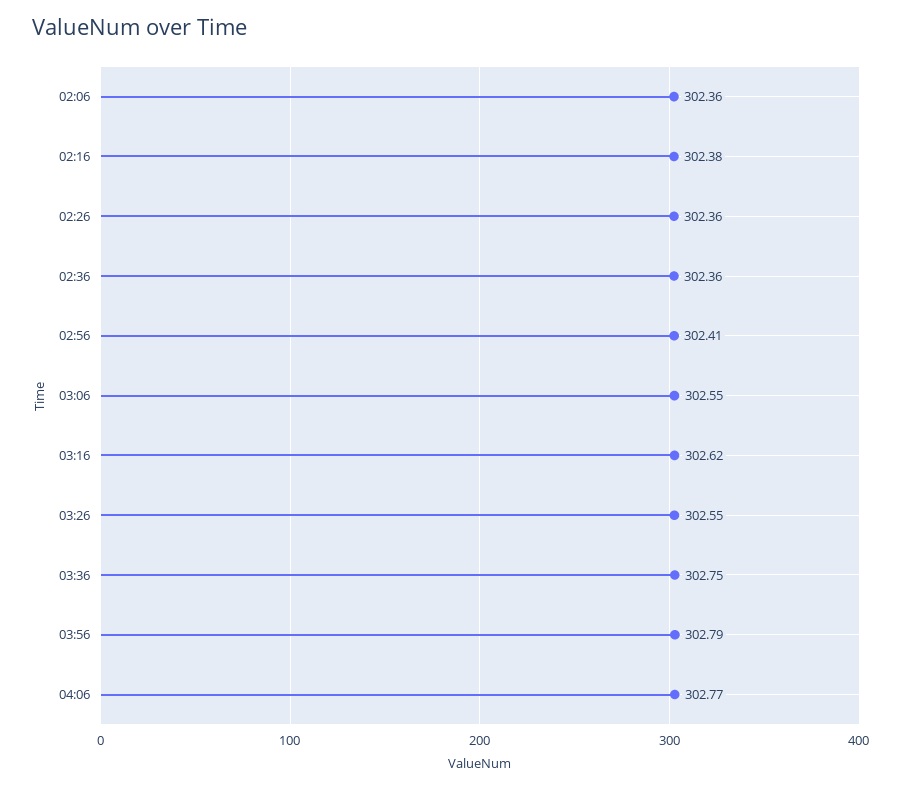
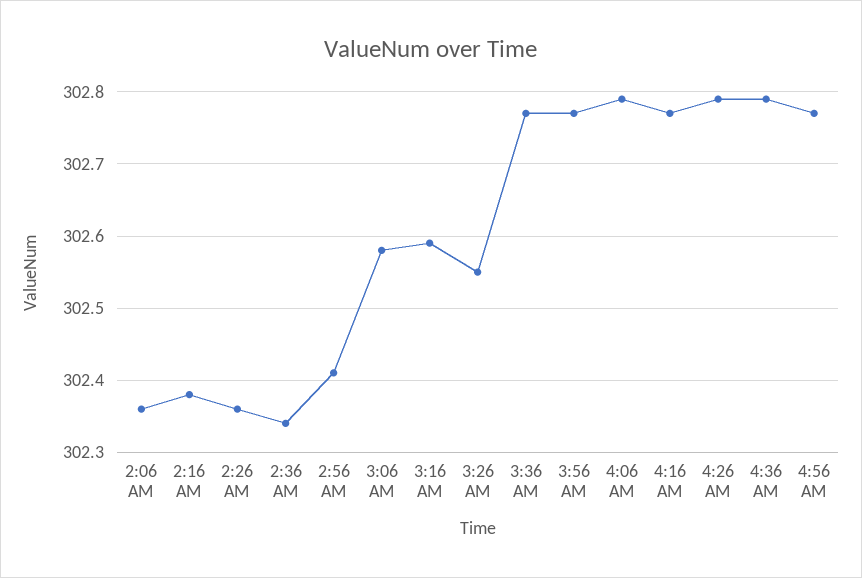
02:36: 302.36 -> 302.34
03:06: 302.55 -> 302.58
03:16: 302.62 -> 302.59
03:36: 302.75 -> 302.77
03:56: 302.79 -> 302.77
04:06: 302.77 -> 302.79
4:16 AM: none -> 302.77
4:26 AM: none -> 302.79
4:36 AM: none -> 302.79
4:56 AM: none -> 302.77

